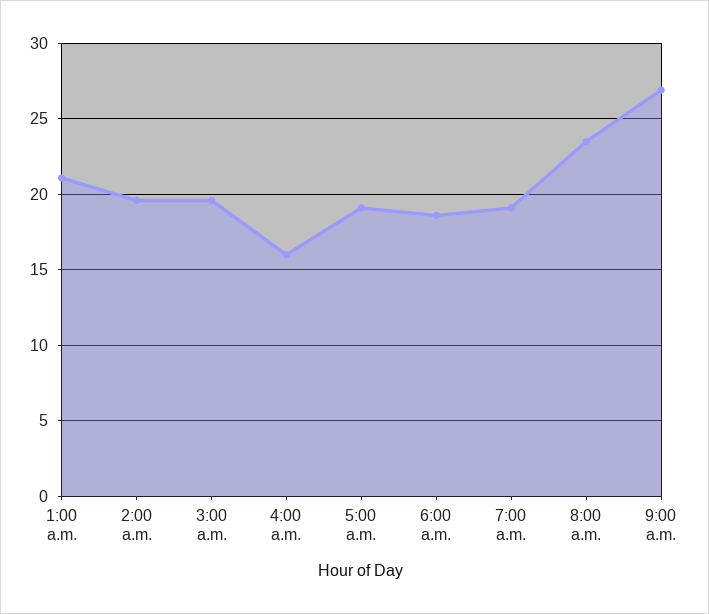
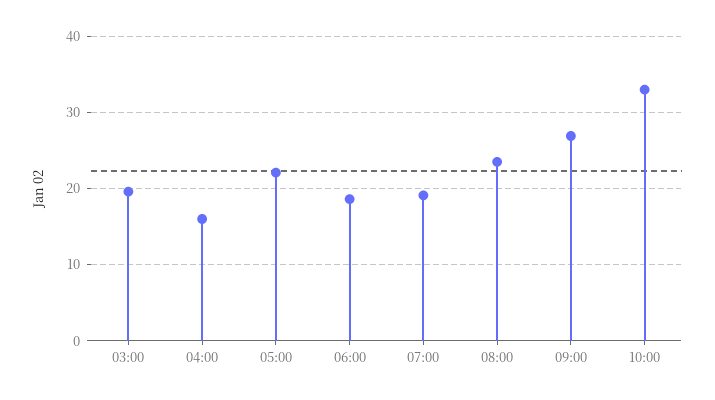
1:00 a.m.: 21 -> none
2:00 a.m.: 19.5 -> none
5:00 a.m.: 19 -> 22
10:00: none -> 33

